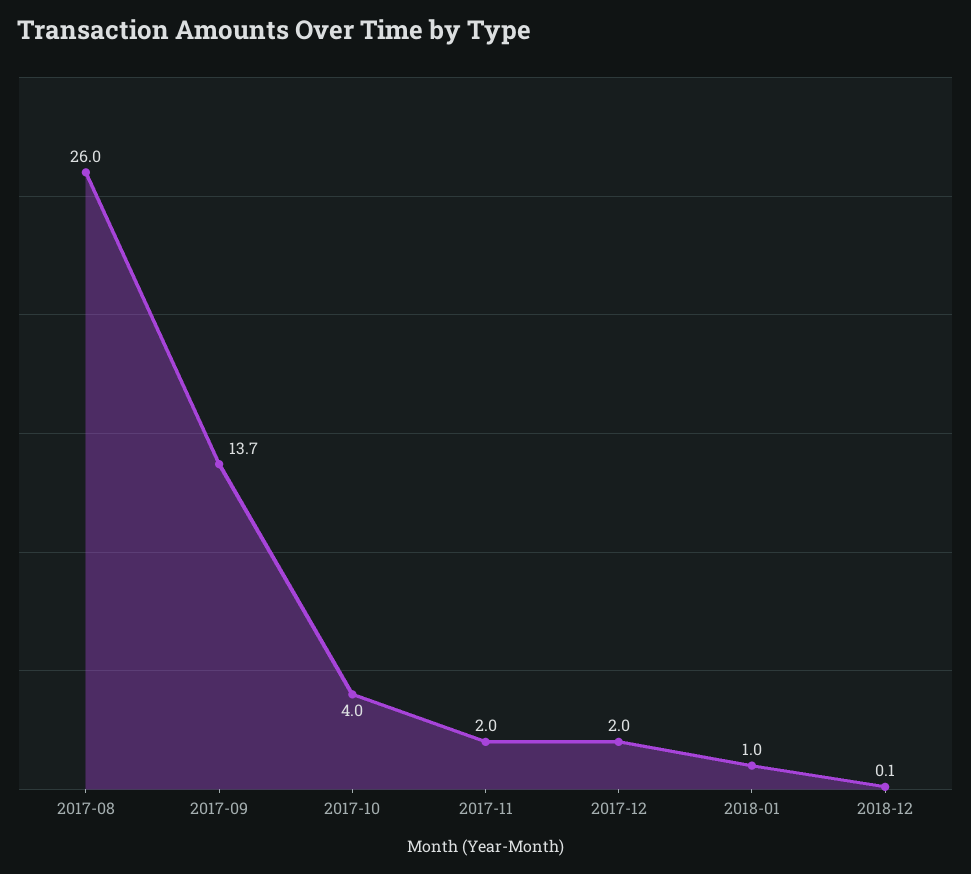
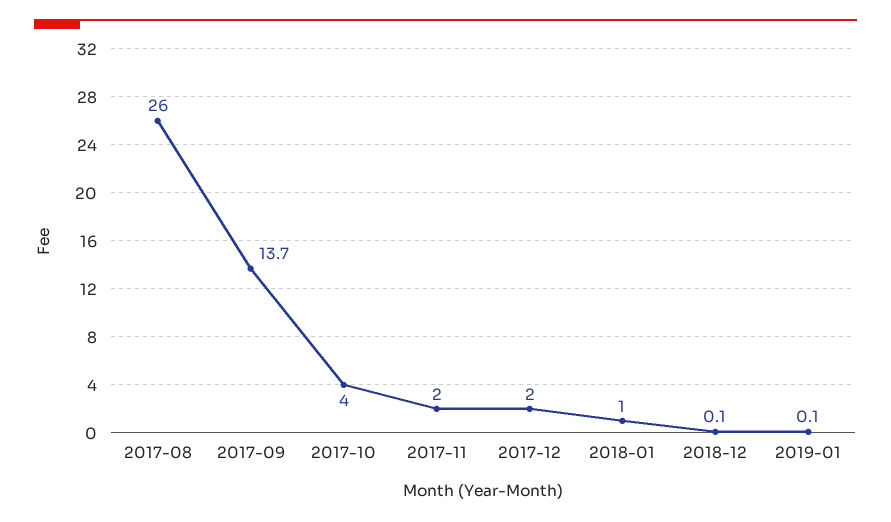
2019-01: none -> 0.1

